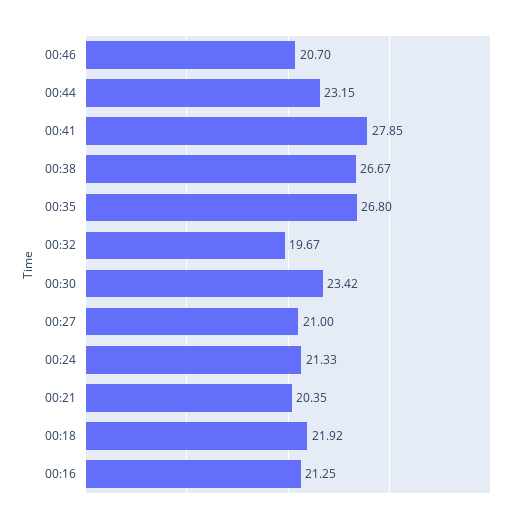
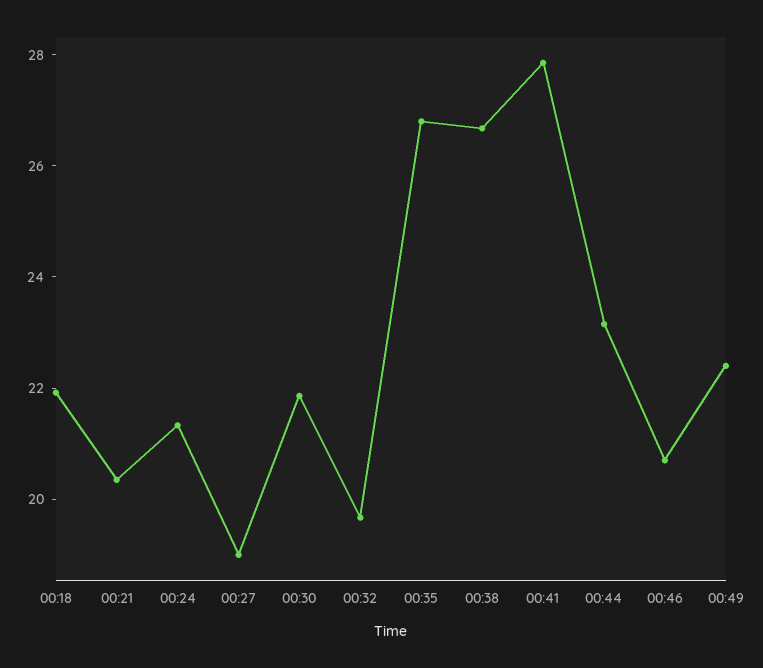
00:30: 23.42 -> 22
00:27: 21 -> 19
00:16: 21.25 -> none
00:49: none -> 22.5

